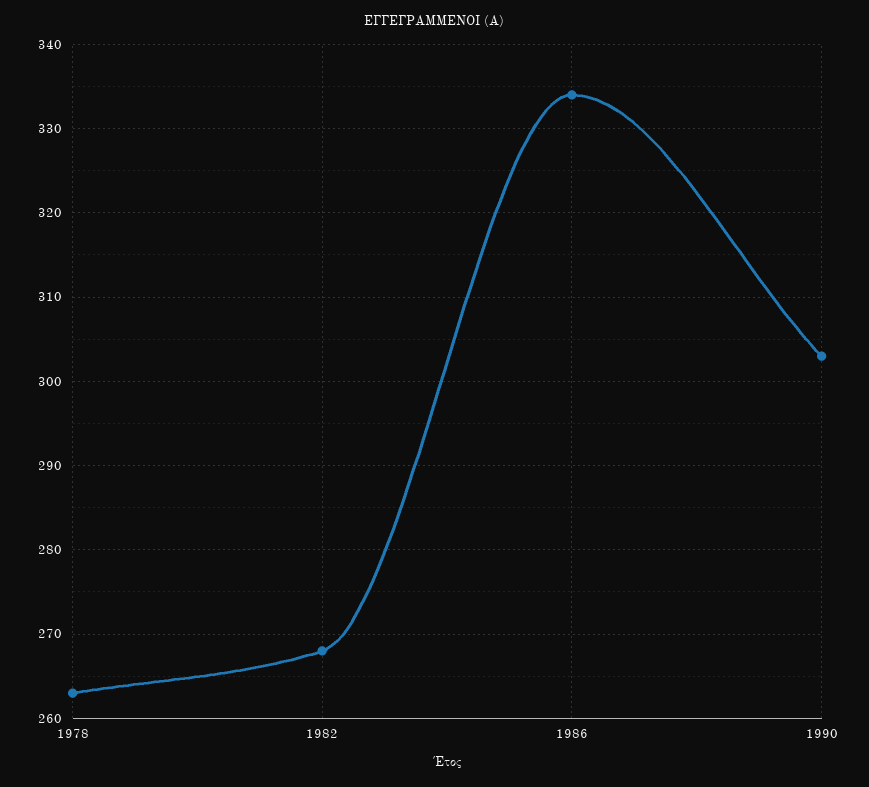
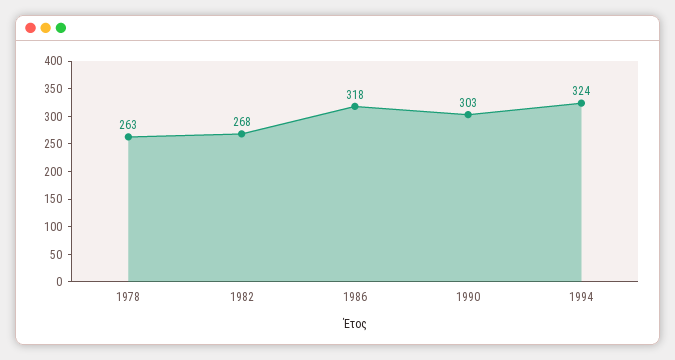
1986: 334 -> 318
1994: none -> 324

